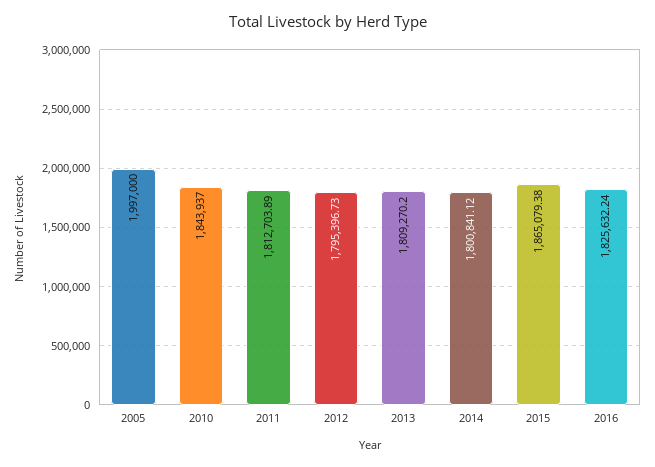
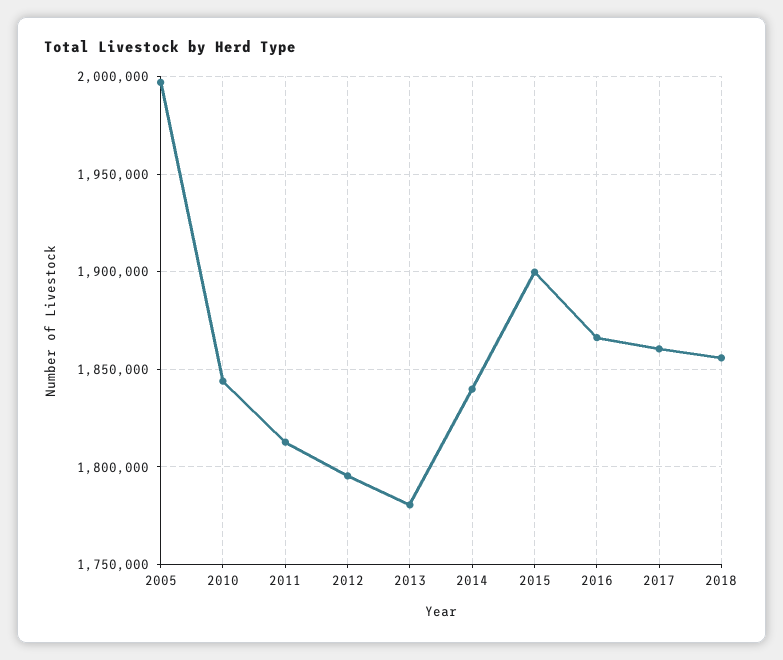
2013: 1809270.2 -> 1780000
2014: 1800841.12 -> 1840000
2015: 1865079.38 -> 1900000
2016: 1825632.24 -> 1865000
2017: none -> 1860000
2018: none -> 1855000

